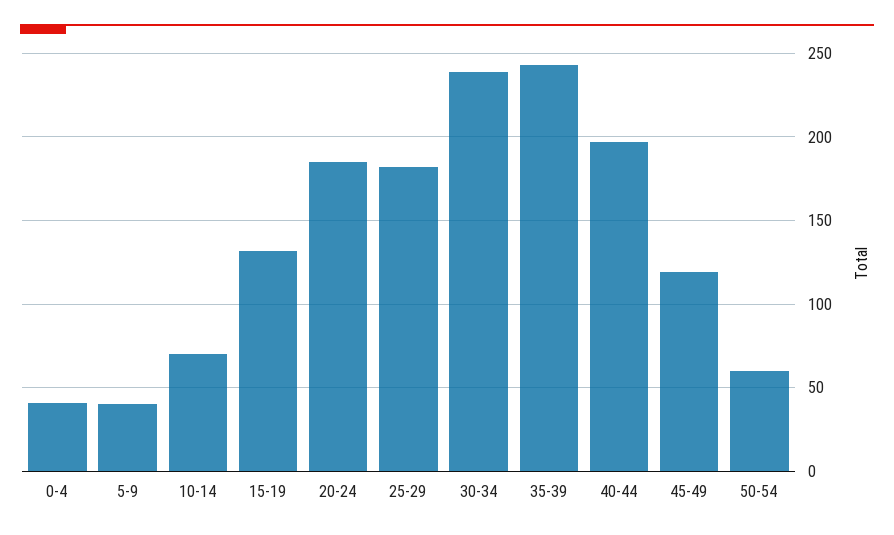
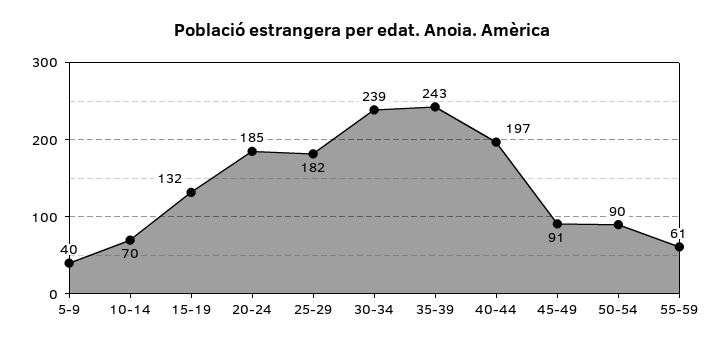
0-4: 40 -> none
45-49: 120 -> 91
50-54: 60 -> 90
55-59: none -> 61

